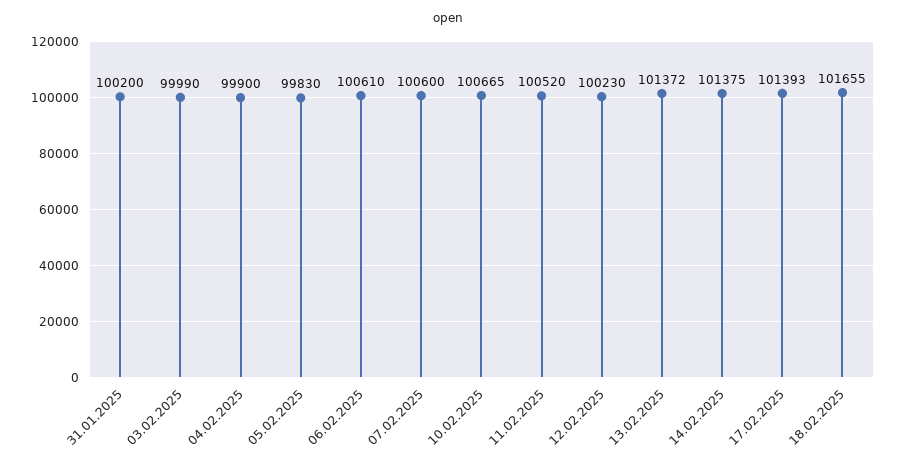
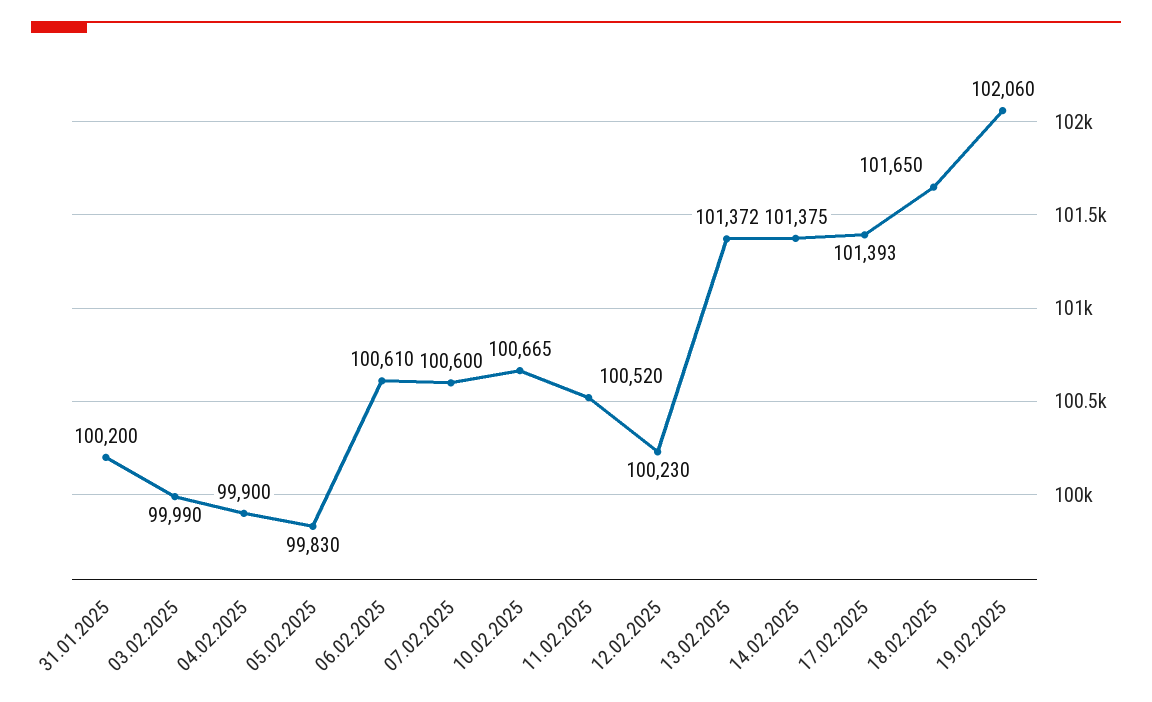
18.02.2025: 101655 -> 101650
19.02.2025: none -> 102060

